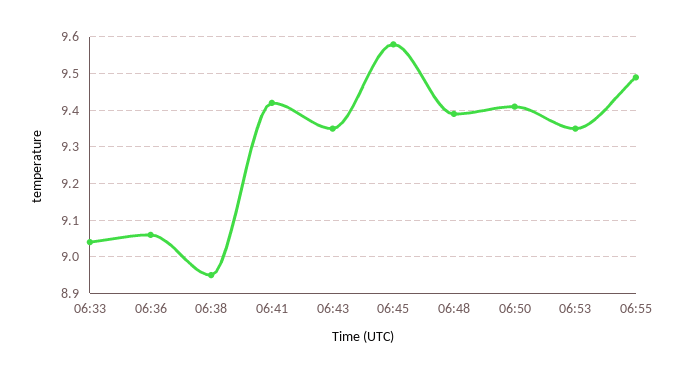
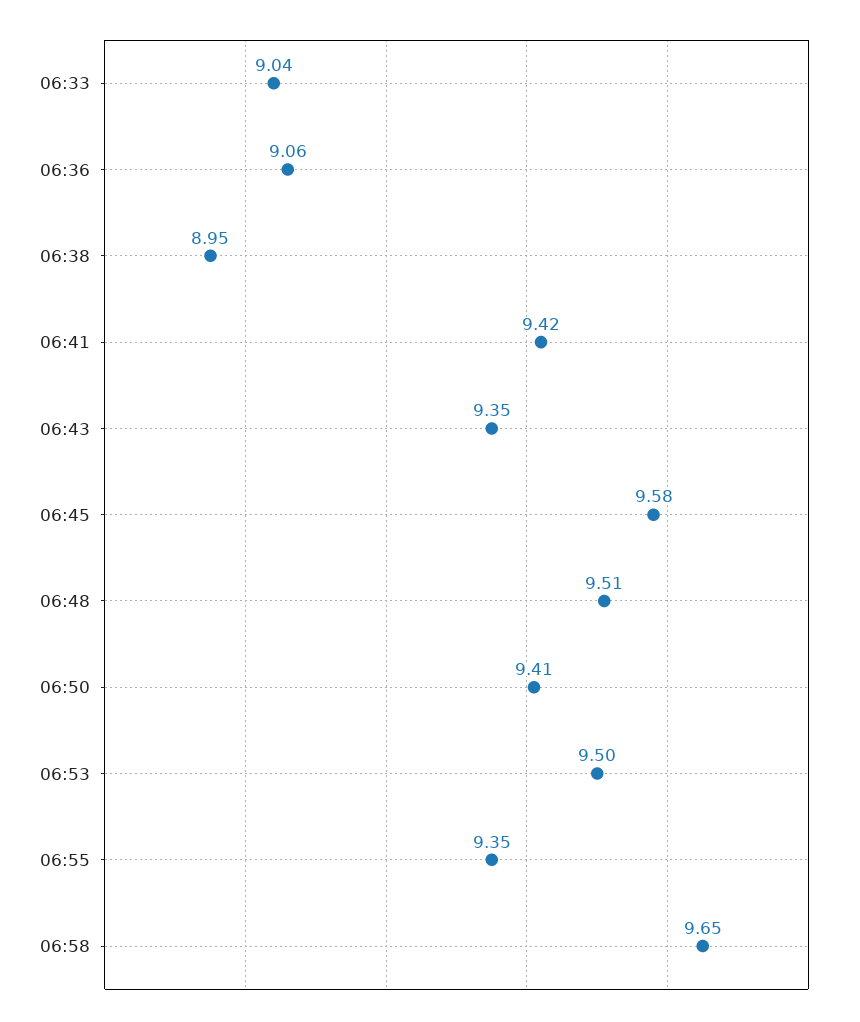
06:48: 9.4 -> 9.51
06:53: 9.35 -> 9.5
06:55: 9.5 -> 9.35
06:58: none -> 9.65

